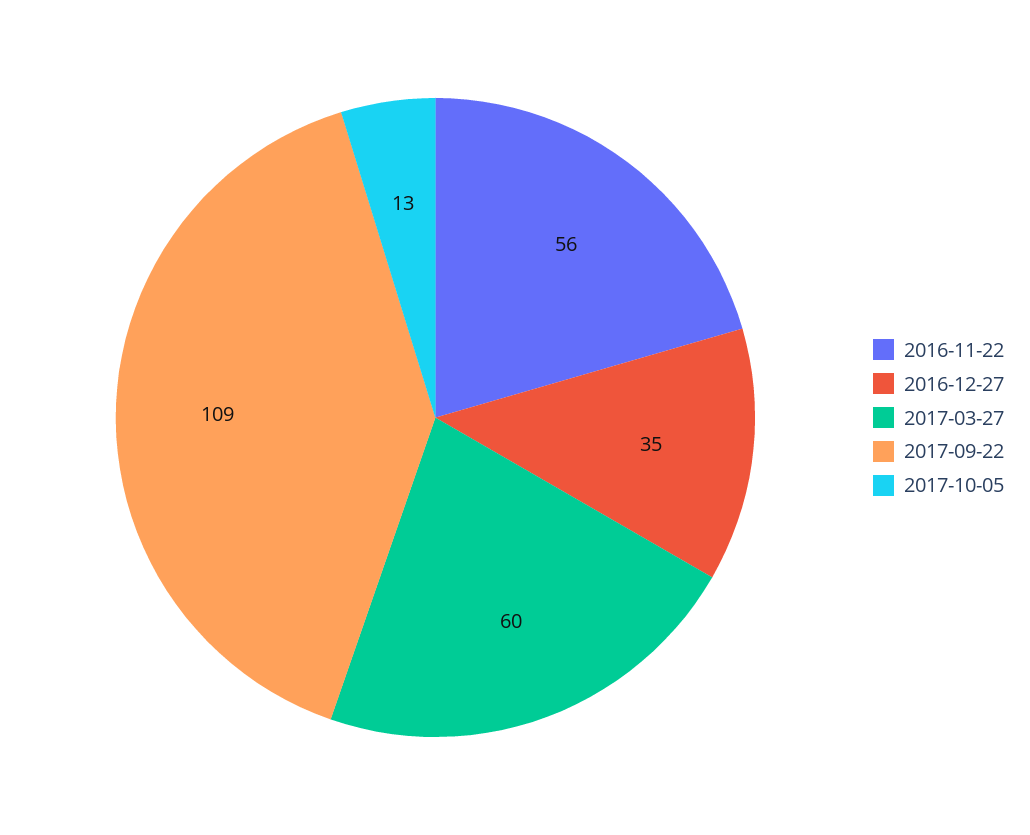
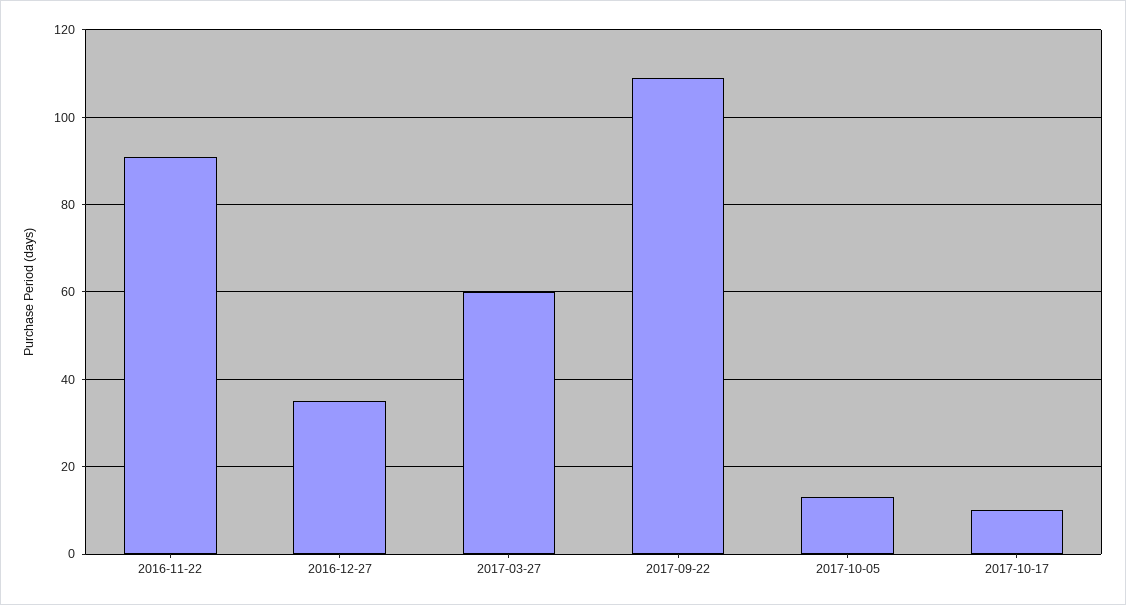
2016-11-22: 56 -> 90
2017-10-17: none -> 10

